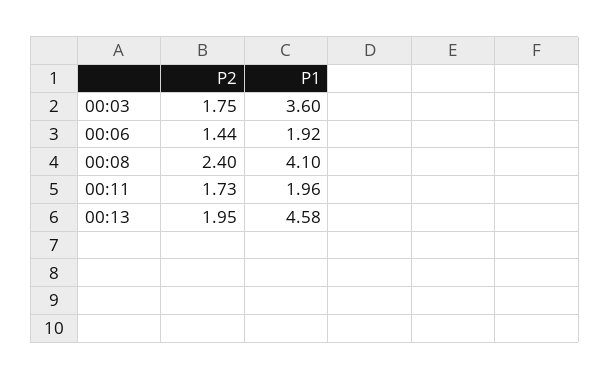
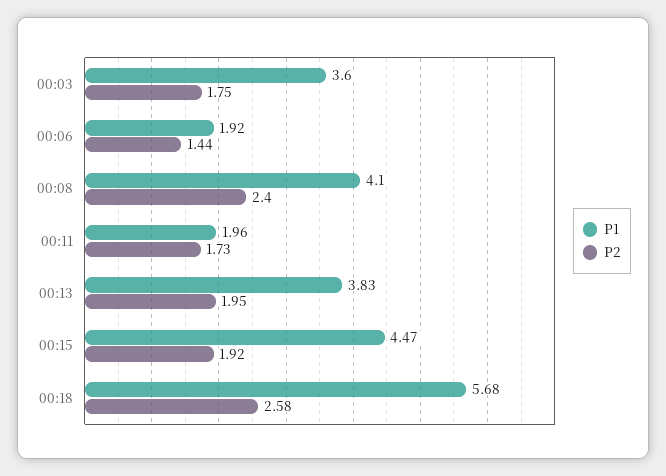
P1, 00:13: 4.58 -> 3.83
P1, 00:15: none -> 4.47
P2, 00:15: none -> 1.92
P1, 00:18: none -> 5.68
P2, 00:18: none -> 2.58

